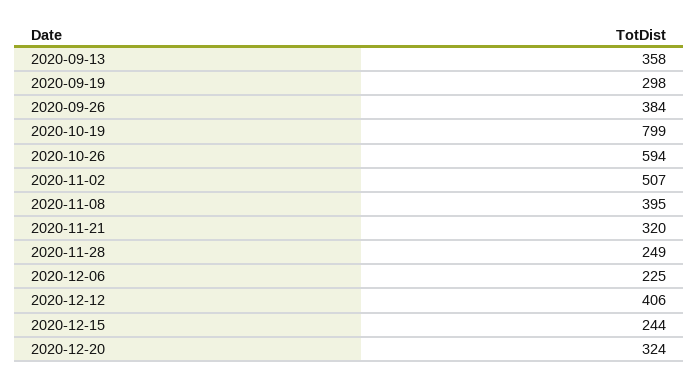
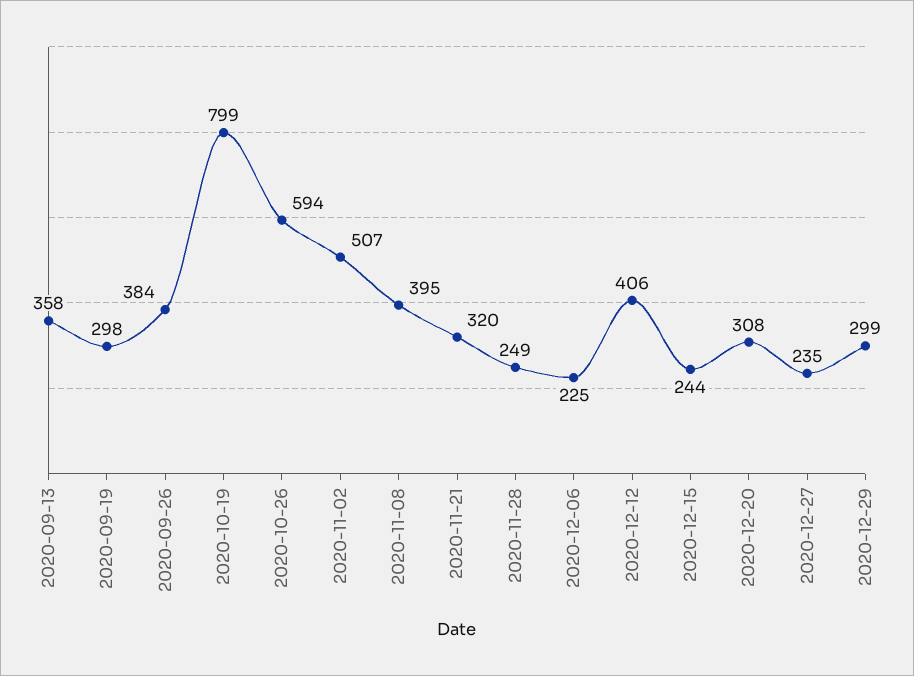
2020-12-20: 324 -> 308
2020-12-27: none -> 235
2020-12-29: none -> 299

